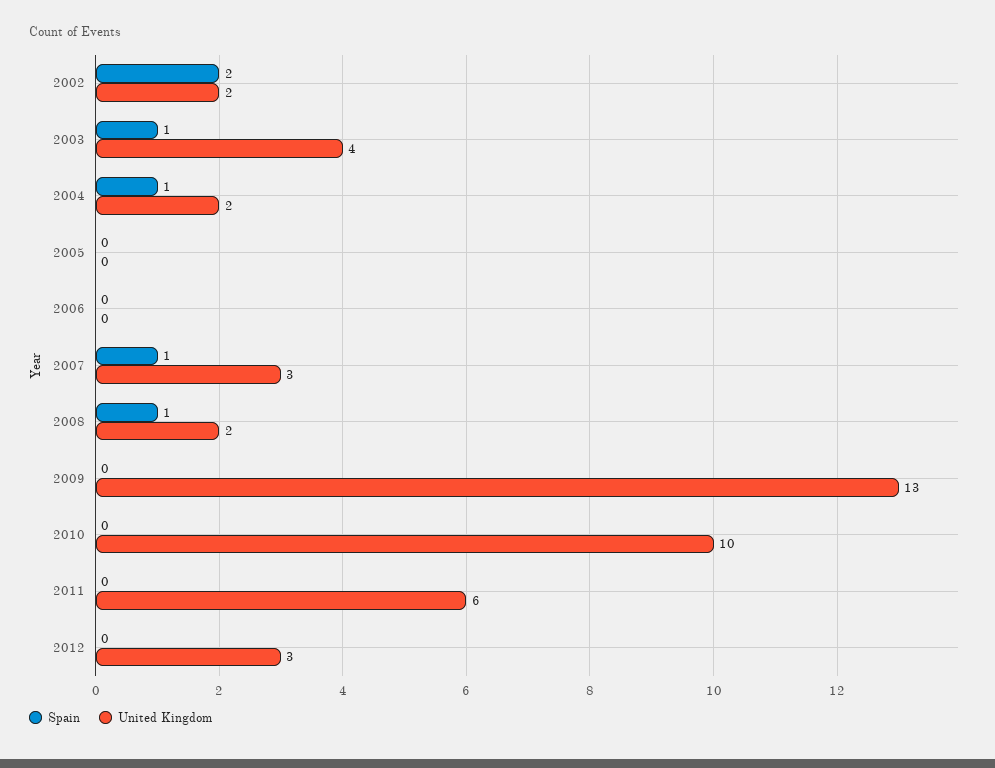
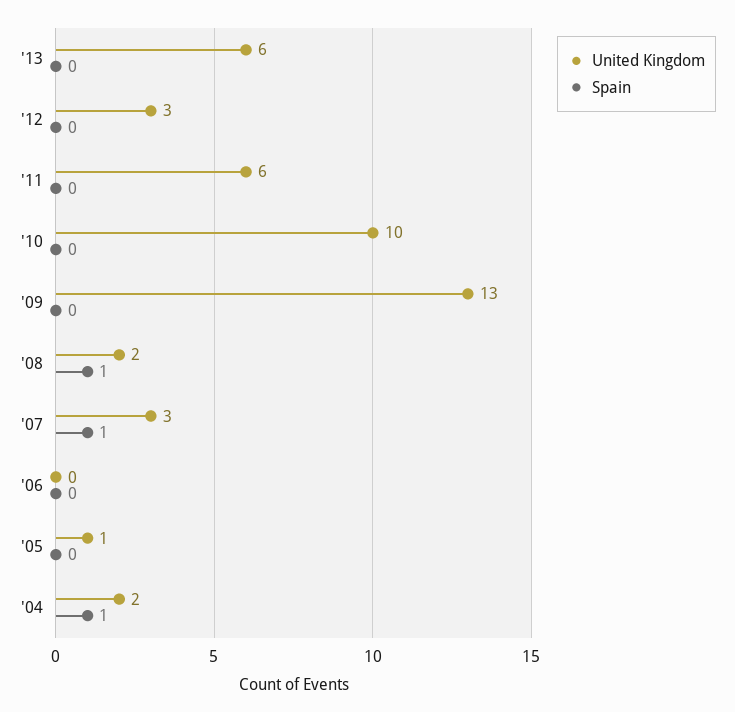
Spain, 2002: 2 -> none
United Kingdom, 2002: 2 -> none
Spain, 2003: 1 -> none
United Kingdom, 2003: 4 -> none
United Kingdom, 2005: 0 -> 1
United Kingdom, '13: none -> 6
Spain, '13: none -> 0

